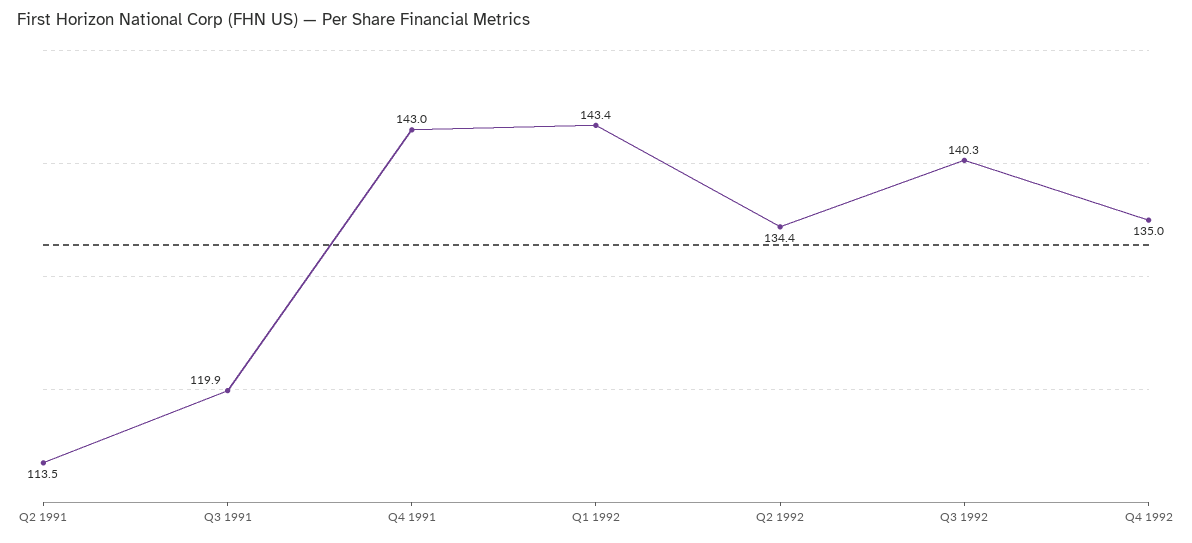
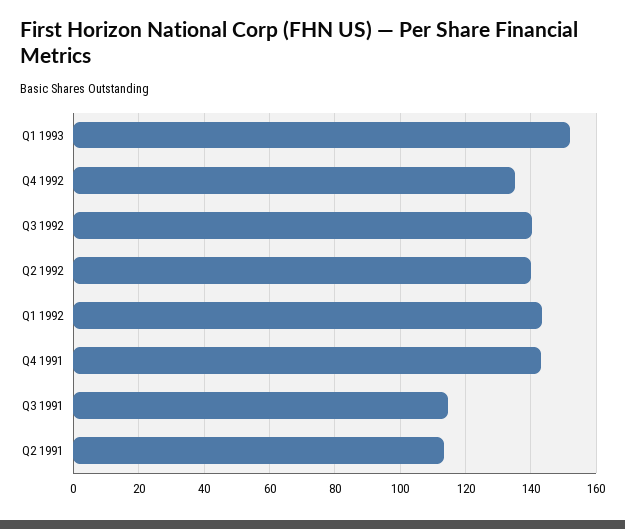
Q3 1991: 119.9 -> 114
Q2 1992: 134.4 -> 140
Q1 1993: none -> 152

